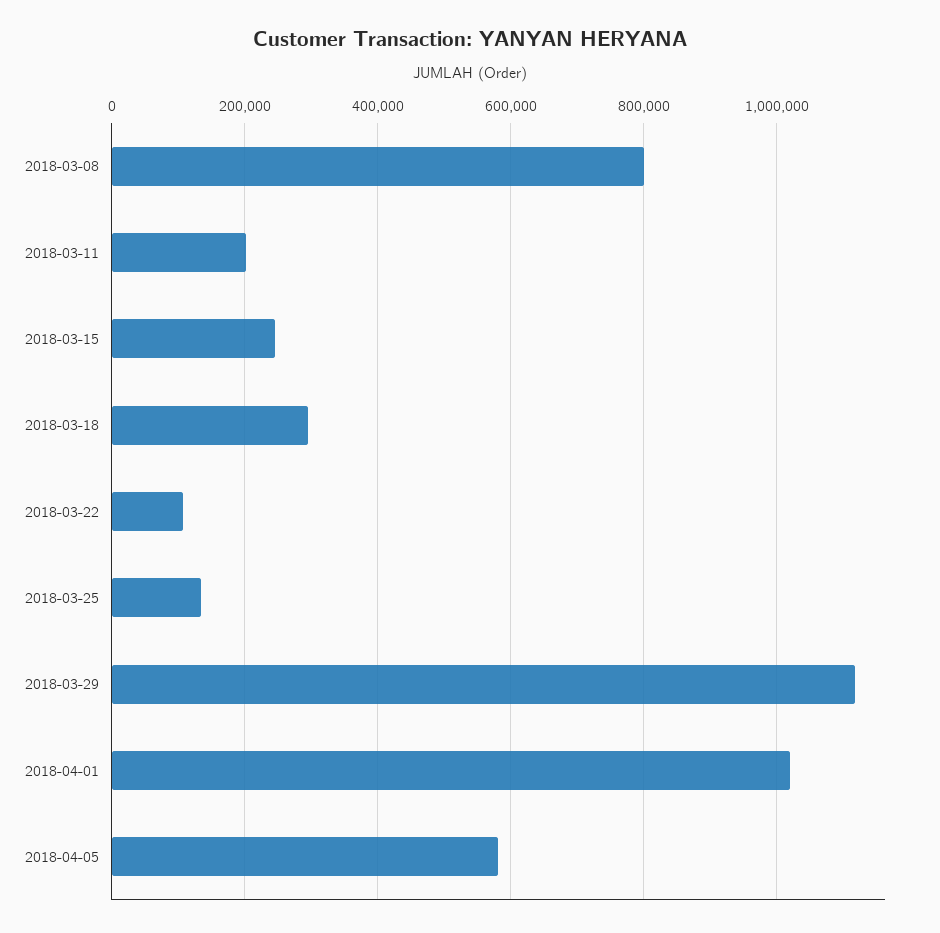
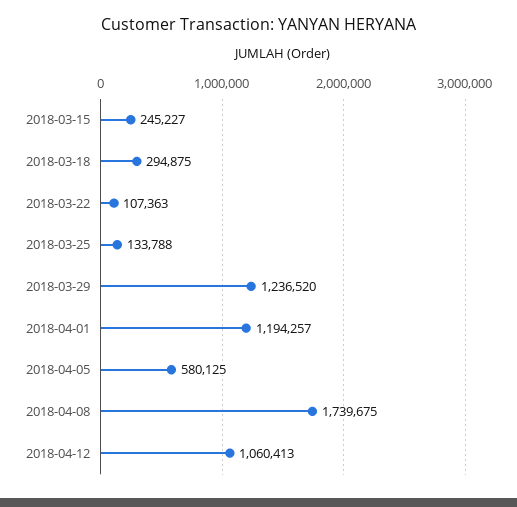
2018-03-08: 800000 -> none
2018-03-11: 200000 -> none
2018-03-29: 1120000 -> 1236520
2018-04-01: 1020000 -> 1194257
2018-04-08: none -> 1739675
2018-04-12: none -> 1060413

